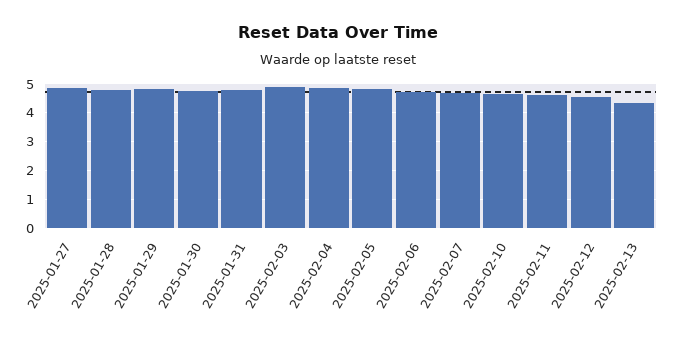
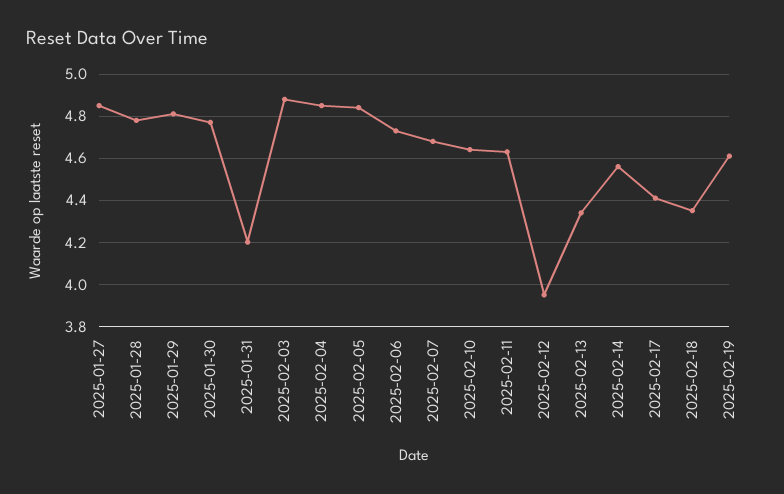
2025-01-31: 4.75 -> 4.2
2025-02-12: 4.5 -> 3.95
2025-02-14: none -> 4.55
2025-02-17: none -> 4.4
2025-02-18: none -> 4.35
2025-02-19: none -> 4.6

